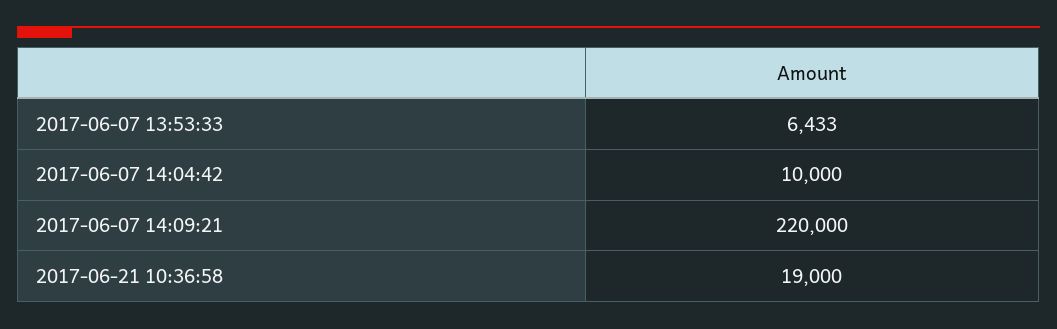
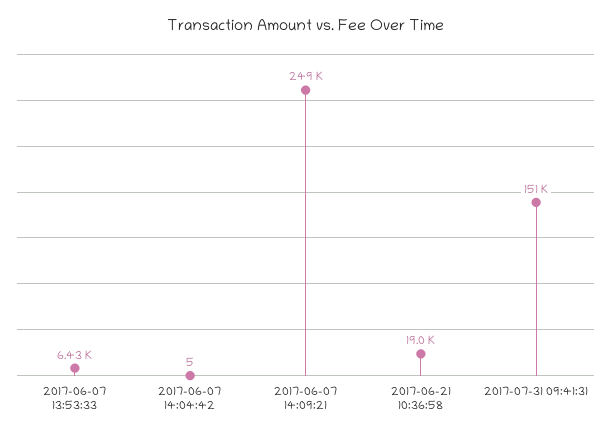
2017-06-07 14:04:42: 10000 -> 5
2017-06-07 14:09:21: 220000 -> 249000
2017-07-31 09:41:31: none -> 151000

